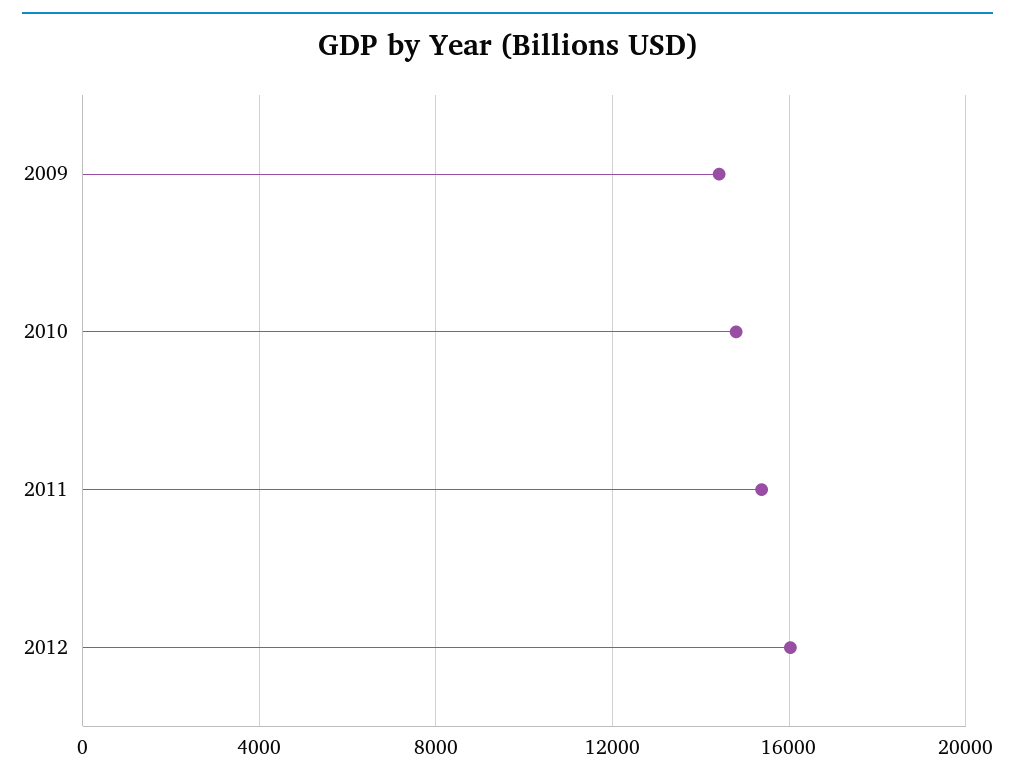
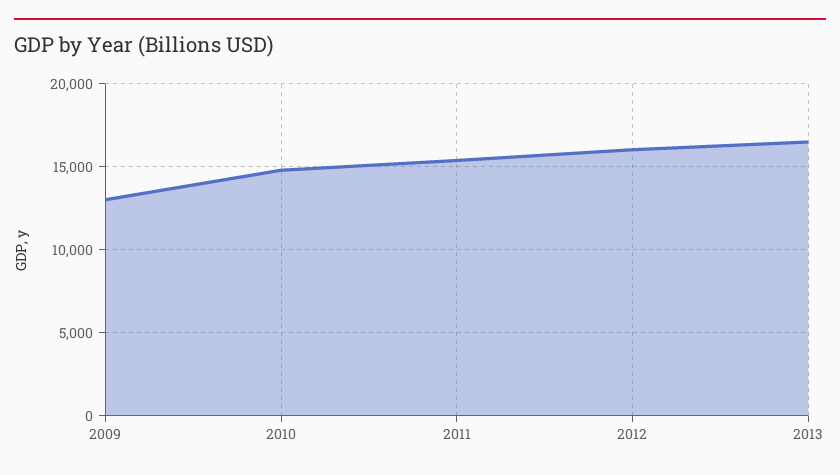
2009: 14500 -> 13000
2013: none -> 16500

